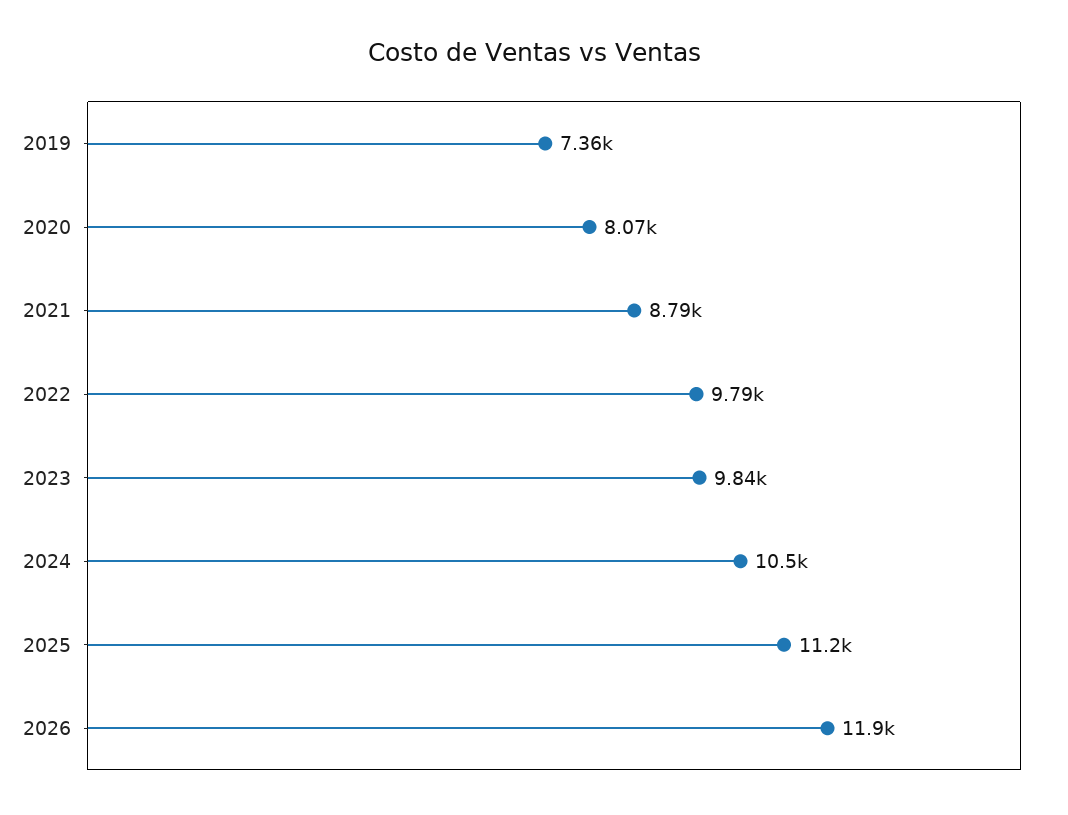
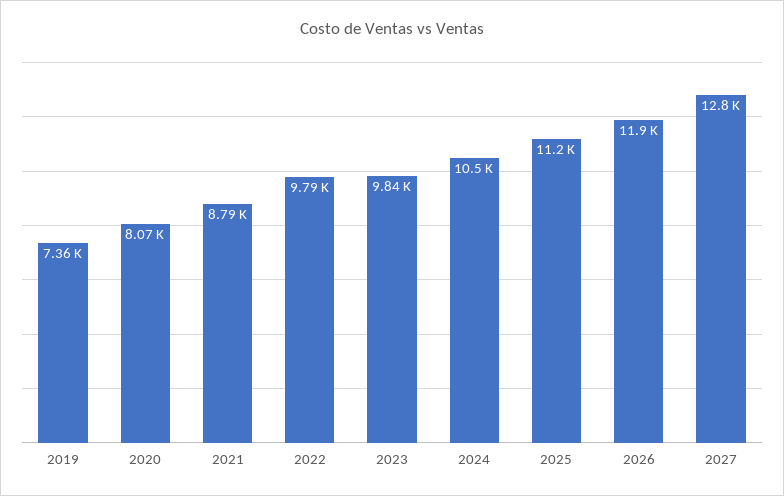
2027: none -> 12800

